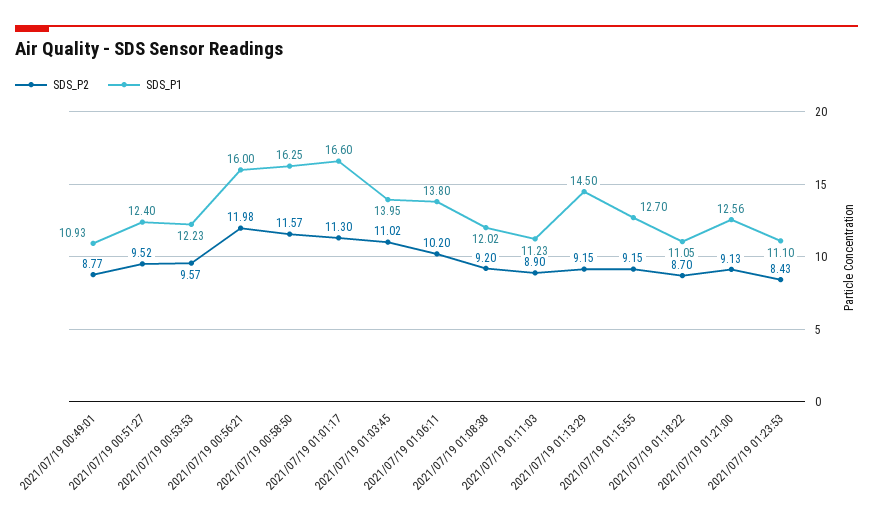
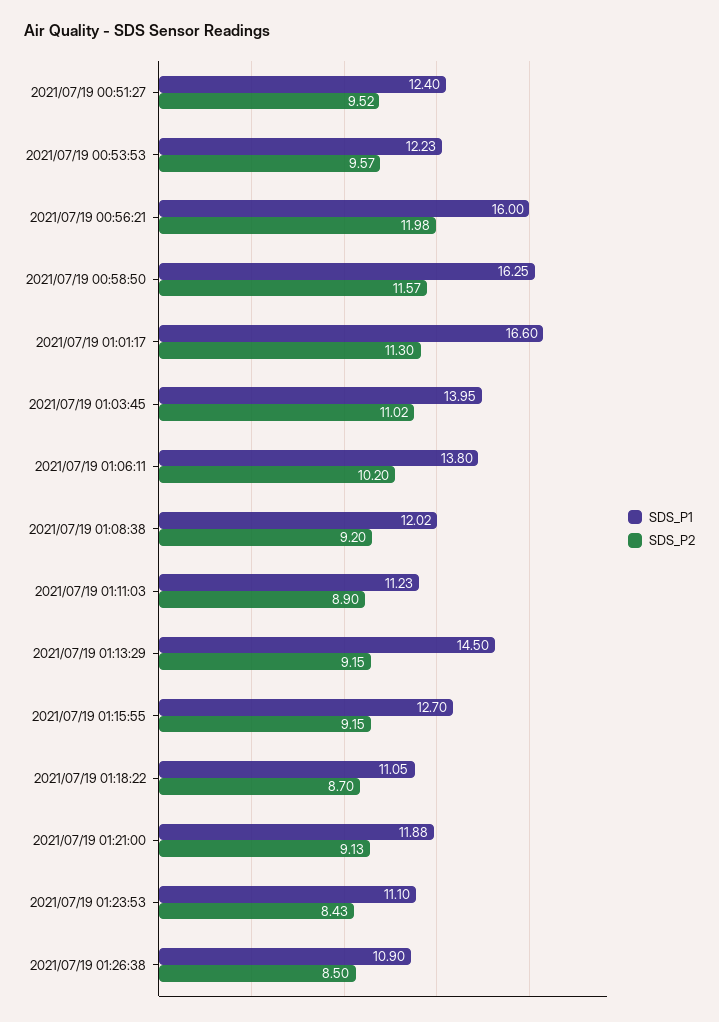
SDS_P2, 2021/07/19 00:49:01: 8.77 -> none
SDS_P1, 2021/07/19 00:49:01: 10.93 -> none
SDS_P1, 2021/07/19 01:21:00: 12.56 -> 11.88
SDS_P1, 2021/07/19 01:26:38: none -> 10.9
SDS_P2, 2021/07/19 01:26:38: none -> 8.5

